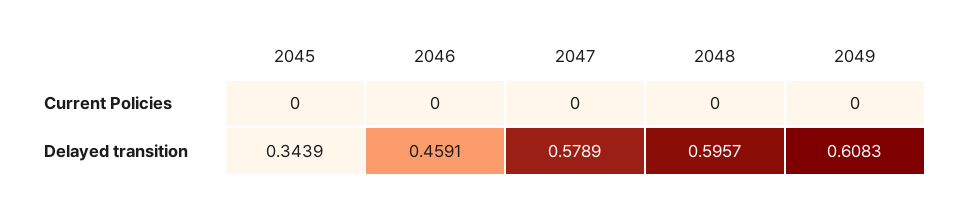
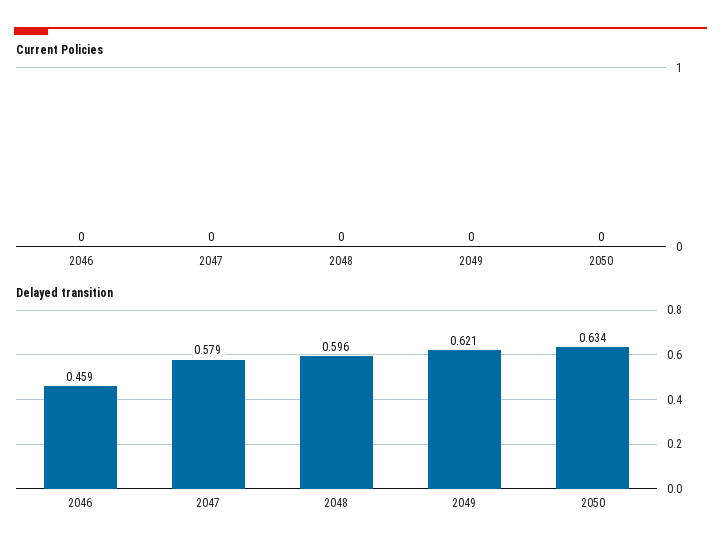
Current Policies, 2045: 0 -> none
Delayed transition, 2045: 0.3439 -> none
Delayed transition, 2049: 0.6083 -> 0.621
Current Policies, 2050: none -> 0
Delayed transition, 2050: none -> 0.634

